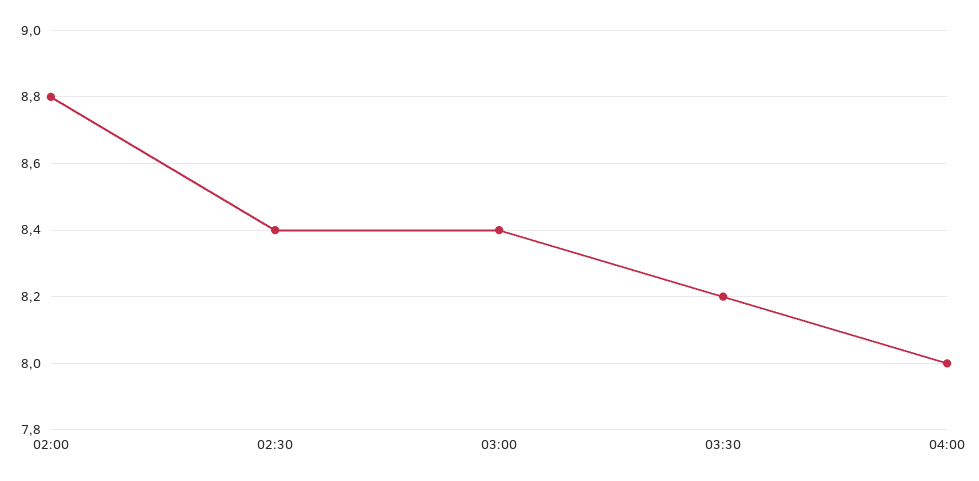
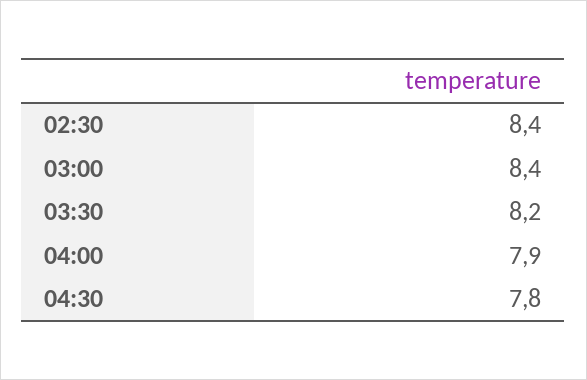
02:00: 8.8 -> none
04:00: 8 -> 7.9
04:30: none -> 7.8

